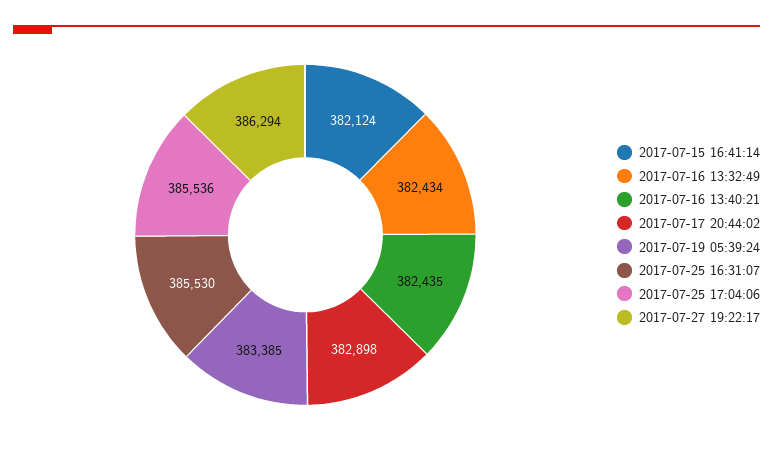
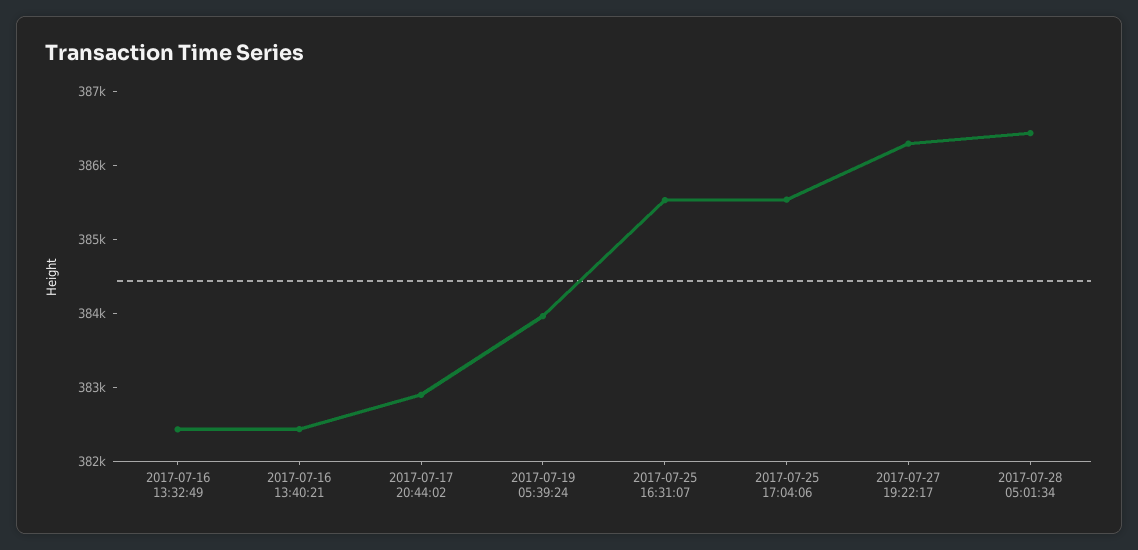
2017-07-15 16:41:14: 382124 -> none
2017-07-19 05:39:24: 383385 -> 384000
2017-07-28 05:01:34: none -> 386400

